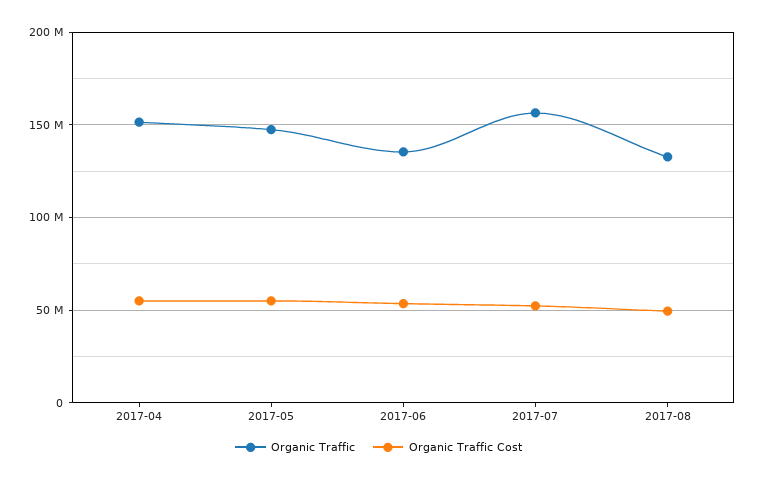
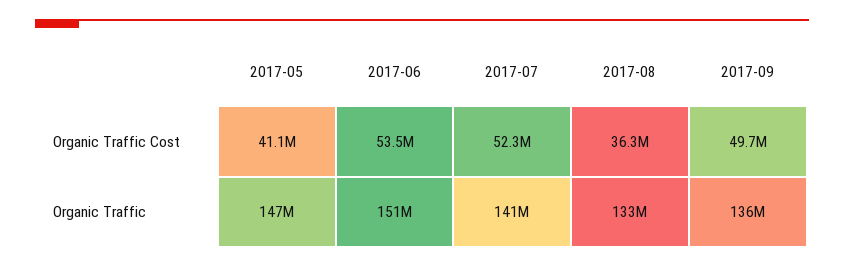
Organic Traffic, 2017-04: 150000000 -> none
Organic Traffic Cost, 2017-04: 55000000 -> none
Organic Traffic Cost, 2017-05: 55000000 -> 41100000
Organic Traffic, 2017-06: 135000000 -> 151000000
Organic Traffic, 2017-07: 155000000 -> 141000000
Organic Traffic Cost, 2017-08: 50000000 -> 36300000
Organic Traffic Cost, 2017-09: none -> 49700000
Organic Traffic, 2017-09: none -> 136000000

